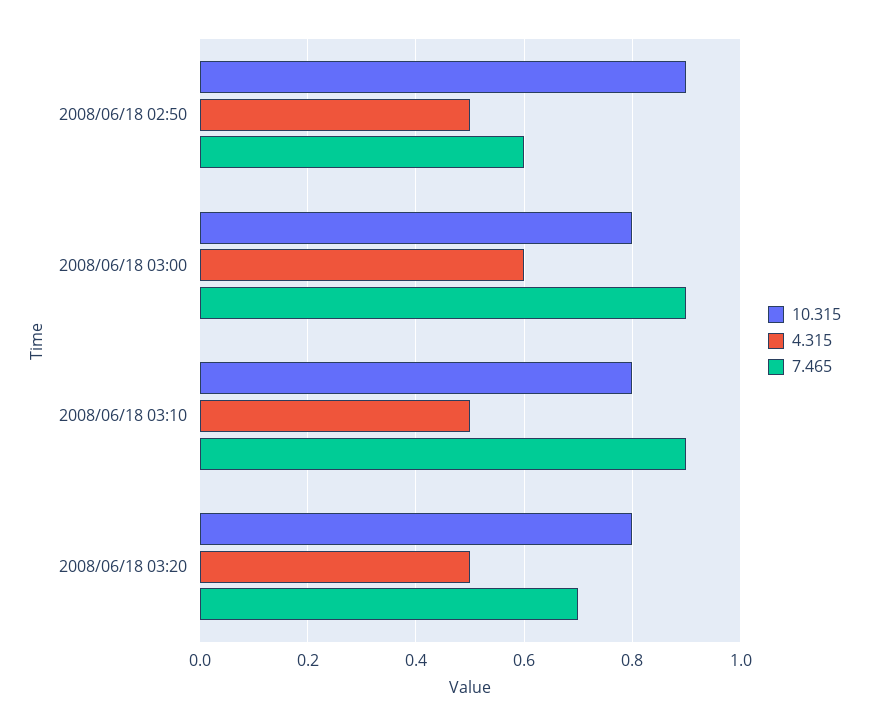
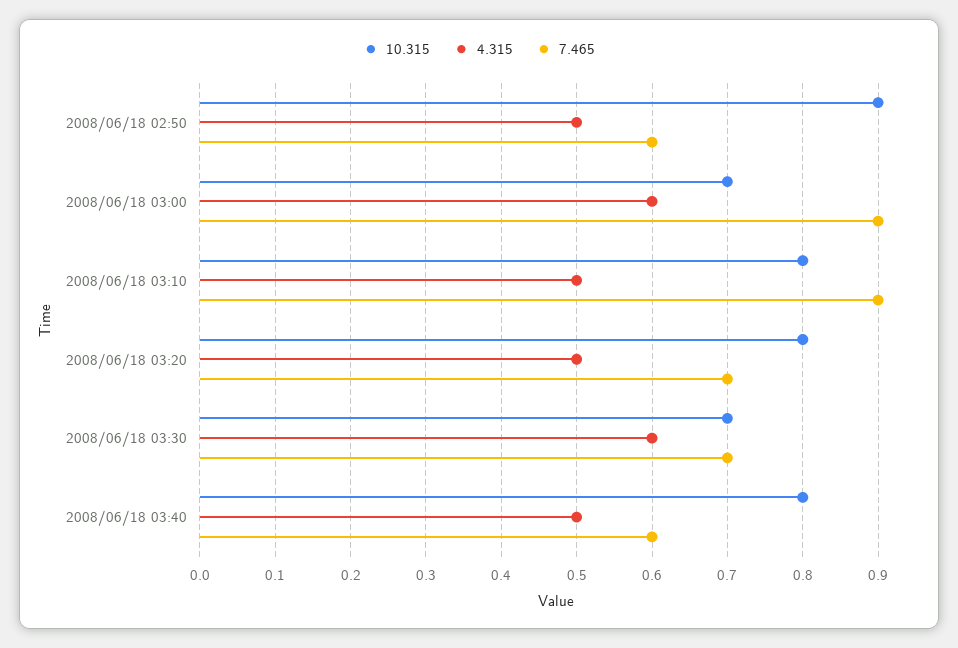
10.315, 2008/06/18 03:00: 0.8 -> 0.7
10.315, 2008/06/18 03:30: none -> 0.7
4.315, 2008/06/18 03:30: none -> 0.6
7.465, 2008/06/18 03:30: none -> 0.7
10.315, 2008/06/18 03:40: none -> 0.8
4.315, 2008/06/18 03:40: none -> 0.5
7.465, 2008/06/18 03:40: none -> 0.6

